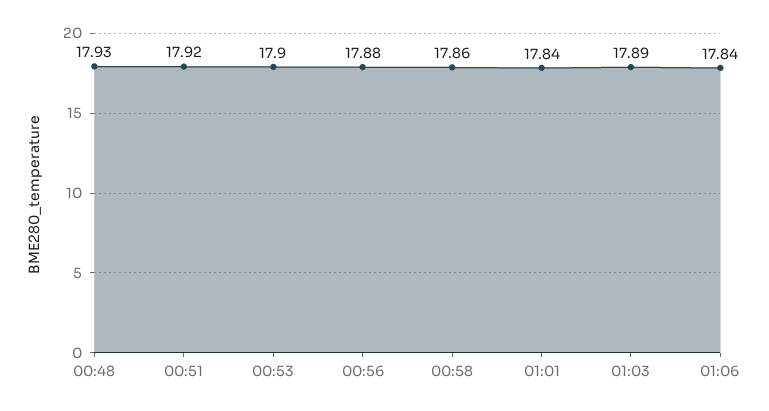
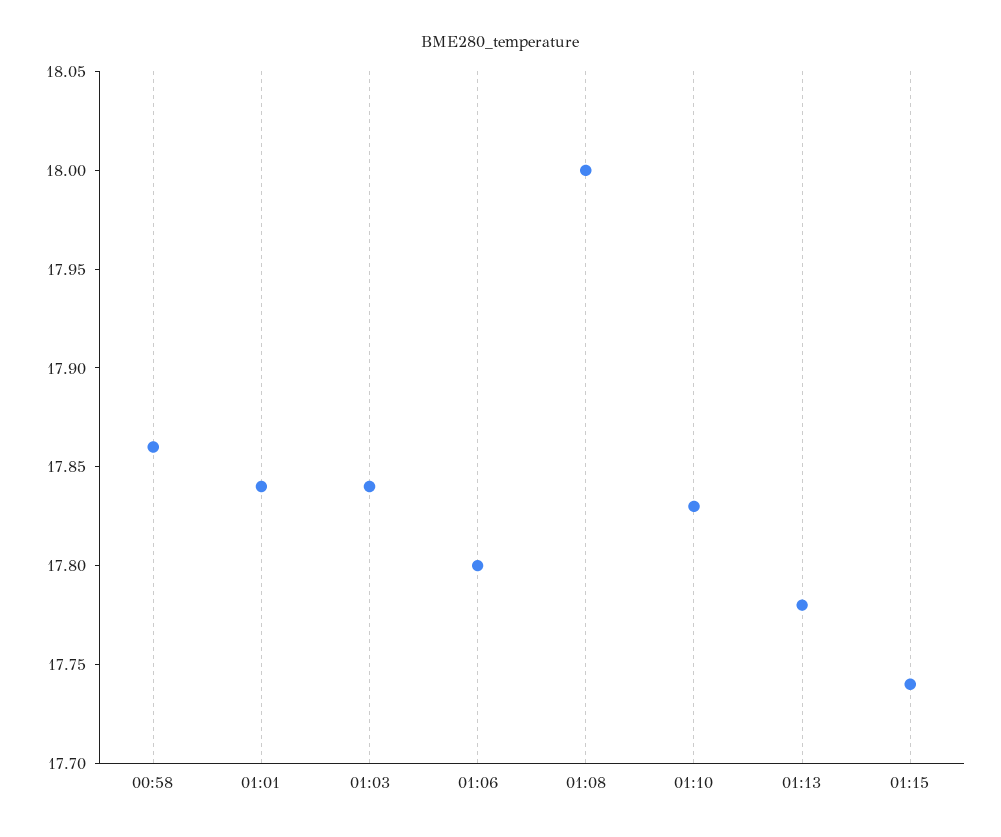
00:48: 17.93 -> none
00:51: 17.92 -> none
00:53: 17.9 -> none
00:56: 17.88 -> none
01:03: 17.89 -> 17.84
01:06: 17.84 -> 17.8
01:08: none -> 18
01:10: none -> 17.83
01:13: none -> 17.78
01:15: none -> 17.74

